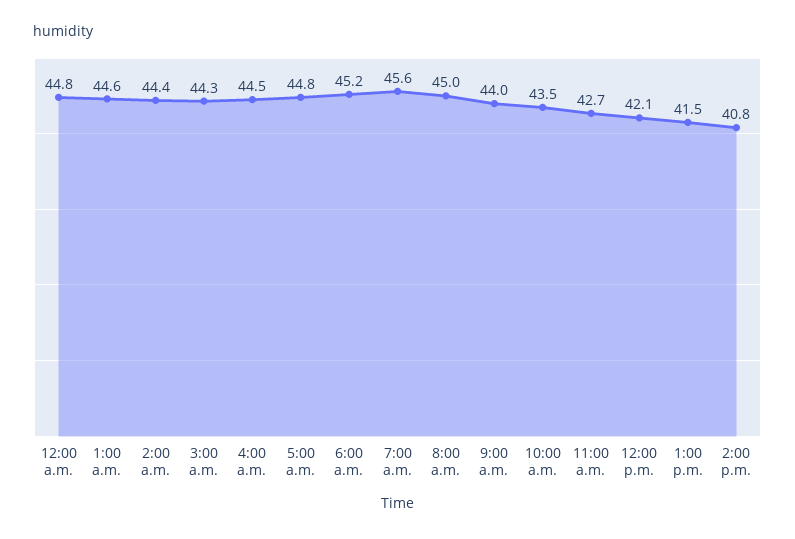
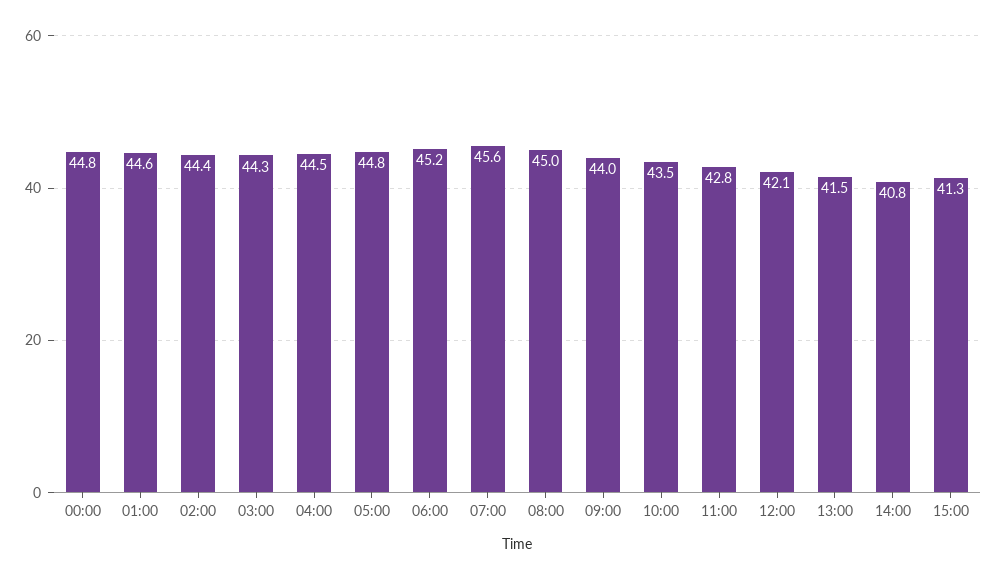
11:00 a.m.: 42.7 -> 42.8
15:00: none -> 41.3

